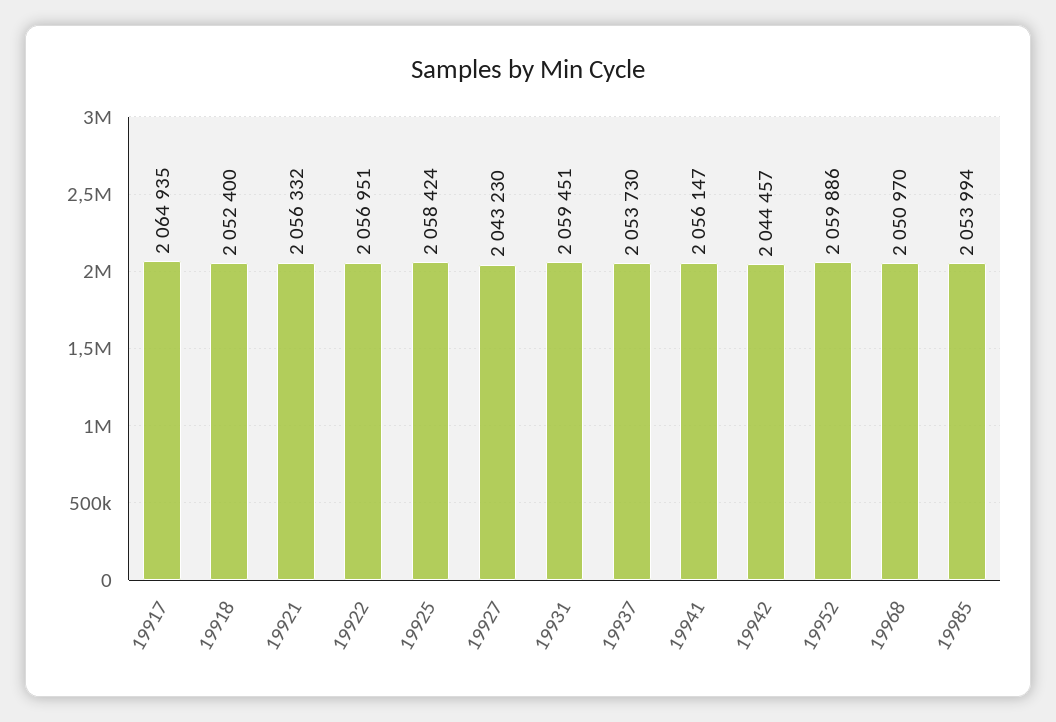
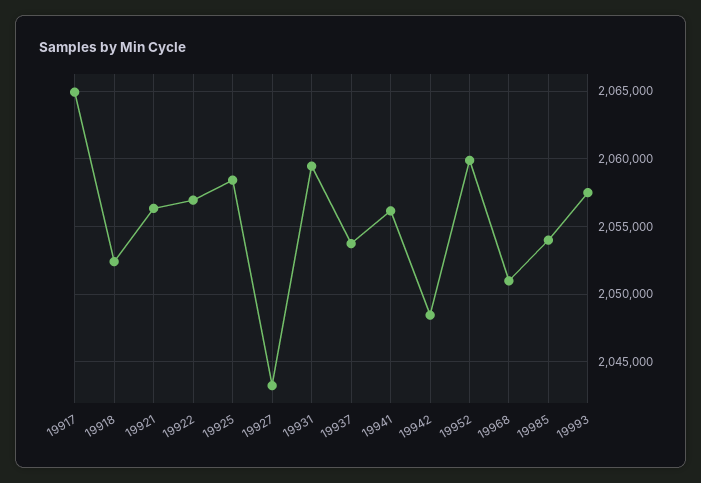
19942: 2044457 -> 2048500
19993: none -> 2057500

